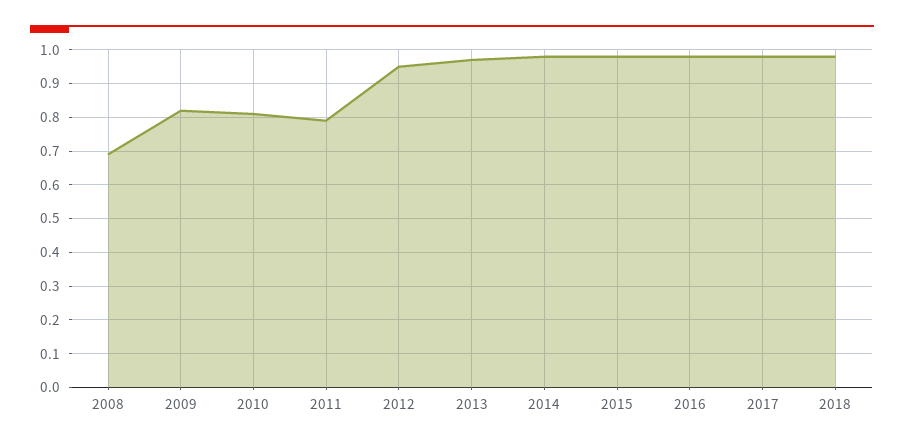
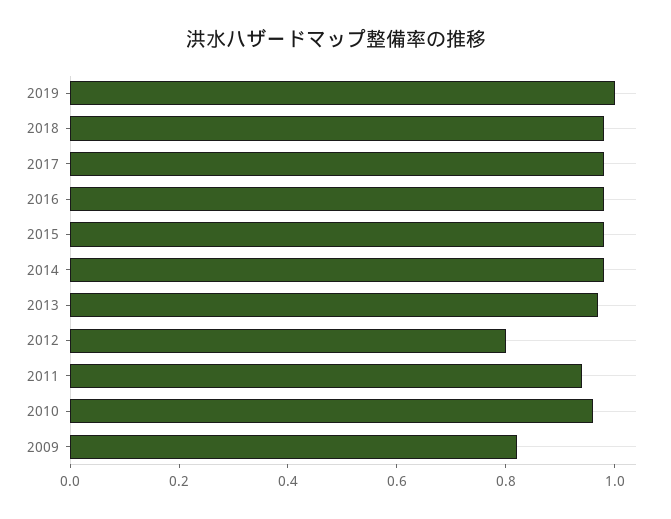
2008: 0.7 -> none
2010: 0.8 -> 0.95
2011: 0.8 -> 0.95
2012: 0.95 -> 0.8
2019: none -> 1

